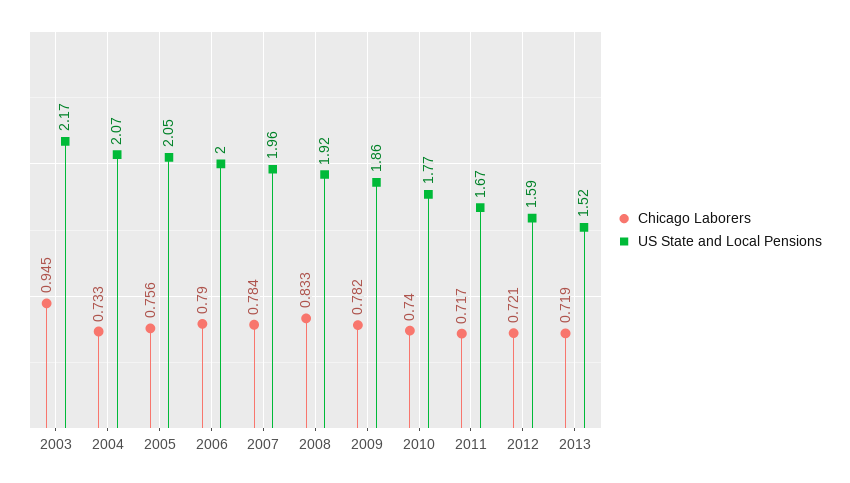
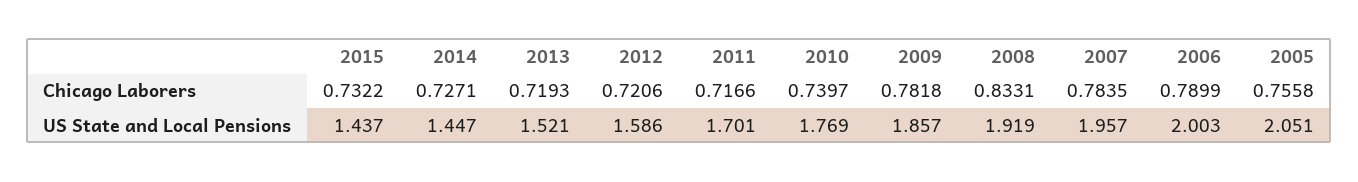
Chicago Laborers, 2003: 0.945 -> none
US State and Local Pensions, 2003: 2.17 -> none
Chicago Laborers, 2004: 0.733 -> none
US State and Local Pensions, 2004: 2.07 -> none
US State and Local Pensions, 2011: 1.67 -> 1.701
Chicago Laborers, 2015: none -> 0.7322
Chicago Laborers, 2014: none -> 0.7271
US State and Local Pensions, 2015: none -> 1.437
US State and Local Pensions, 2014: none -> 1.447

